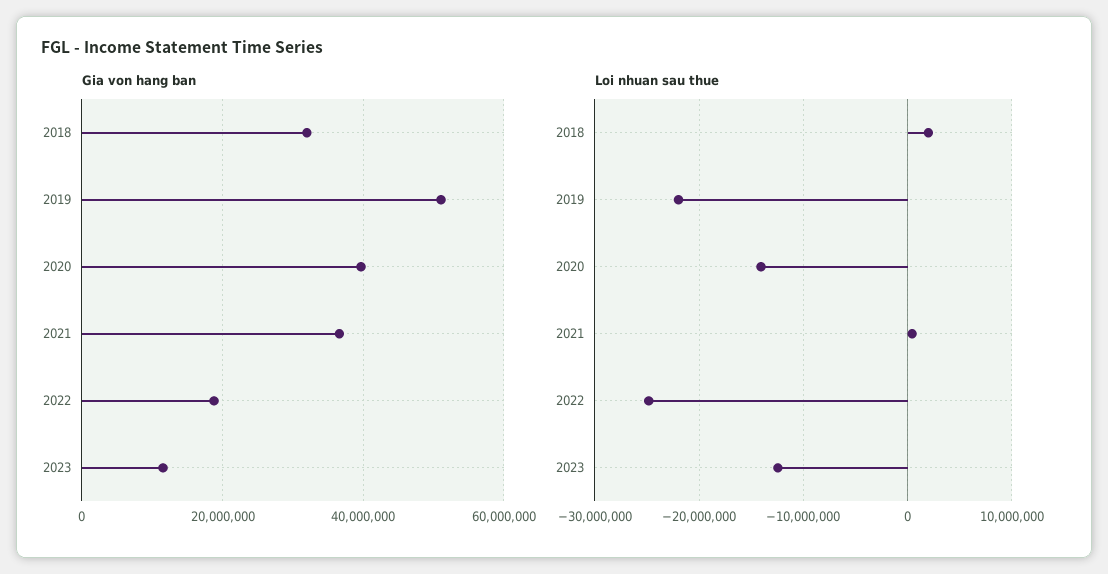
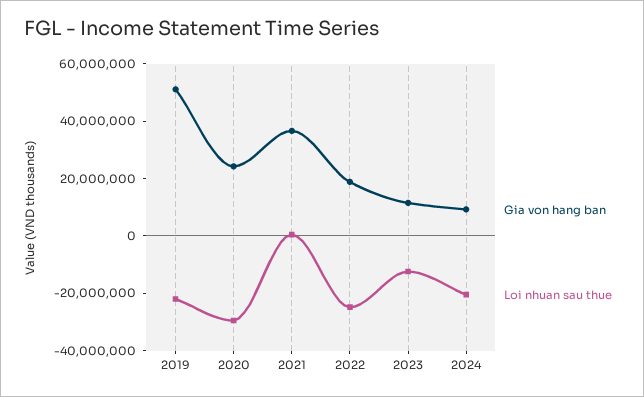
Gia von hang ban, 2018: 32000000 -> none
Gia von hang ban, 2020: 40000000 -> 25000000
Loi nhuan sau thue, 2018: 2000000 -> none
Loi nhuan sau thue, 2020: -14000000 -> -30000000
Gia von hang ban, 2024: none -> 10000000
Loi nhuan sau thue, 2024: none -> -20000000

